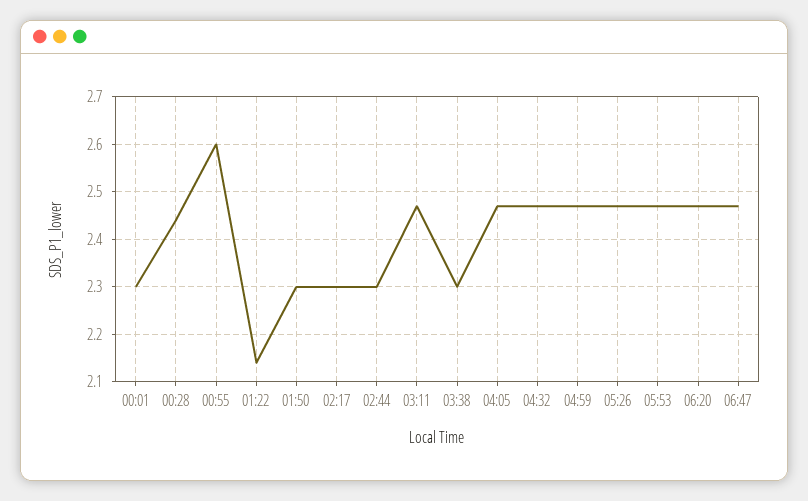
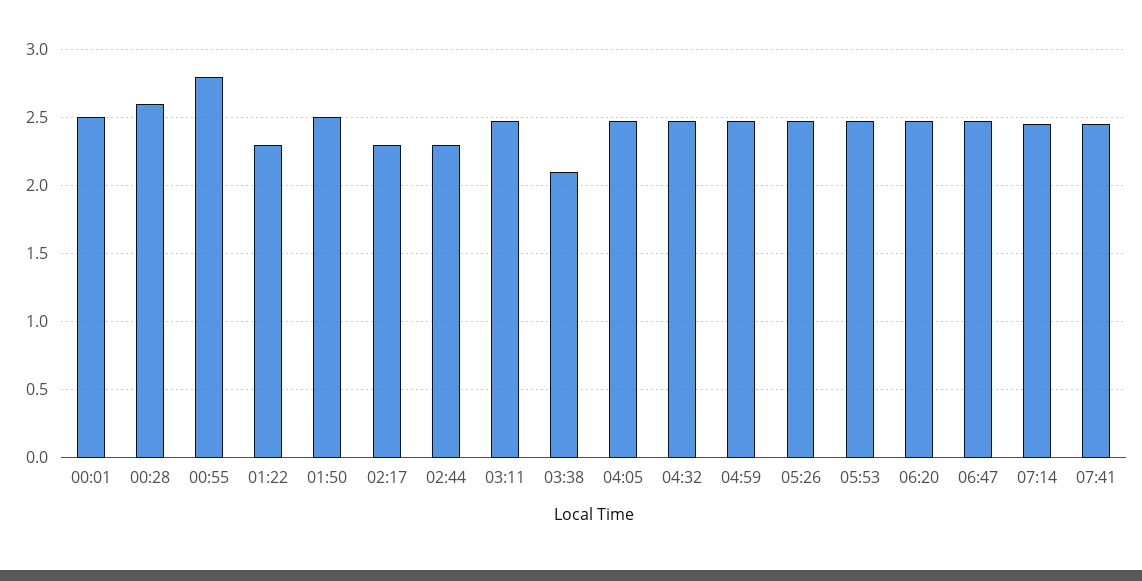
00:01: 2.3 -> 2.5
00:28: 2.45 -> 2.6
00:55: 2.6 -> 2.8
01:22: 2.15 -> 2.3
01:50: 2.3 -> 2.5
03:38: 2.3 -> 2.1
07:14: none -> 2.45
07:41: none -> 2.45

